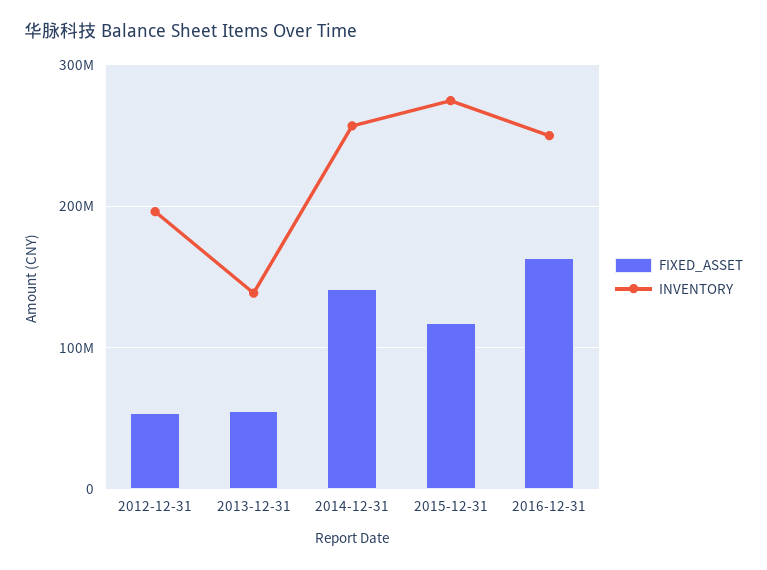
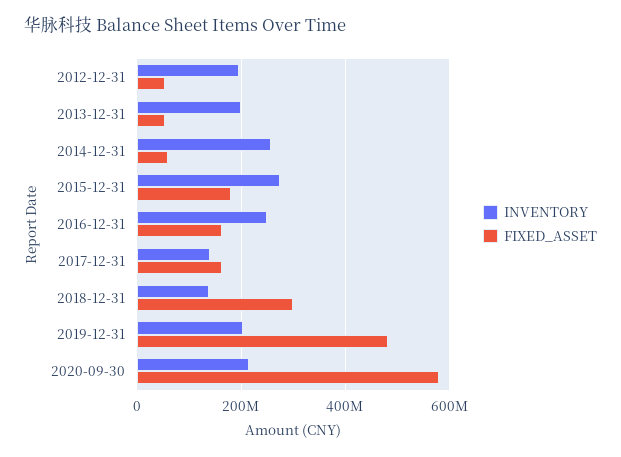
INVENTORY, 2013-12-31: 140000000 -> 200000000
FIXED_ASSET, 2014-12-31: 140000000 -> 60000000
FIXED_ASSET, 2015-12-31: 120000000 -> 180000000
INVENTORY, 2017-12-31: none -> 140000000
FIXED_ASSET, 2017-12-31: none -> 160000000
INVENTORY, 2018-12-31: none -> 140000000
FIXED_ASSET, 2018-12-31: none -> 300000000
INVENTORY, 2019-12-31: none -> 200000000
FIXED_ASSET, 2019-12-31: none -> 480000000
INVENTORY, 2020-09-30: none -> 220000000
FIXED_ASSET, 2020-09-30: none -> 580000000

